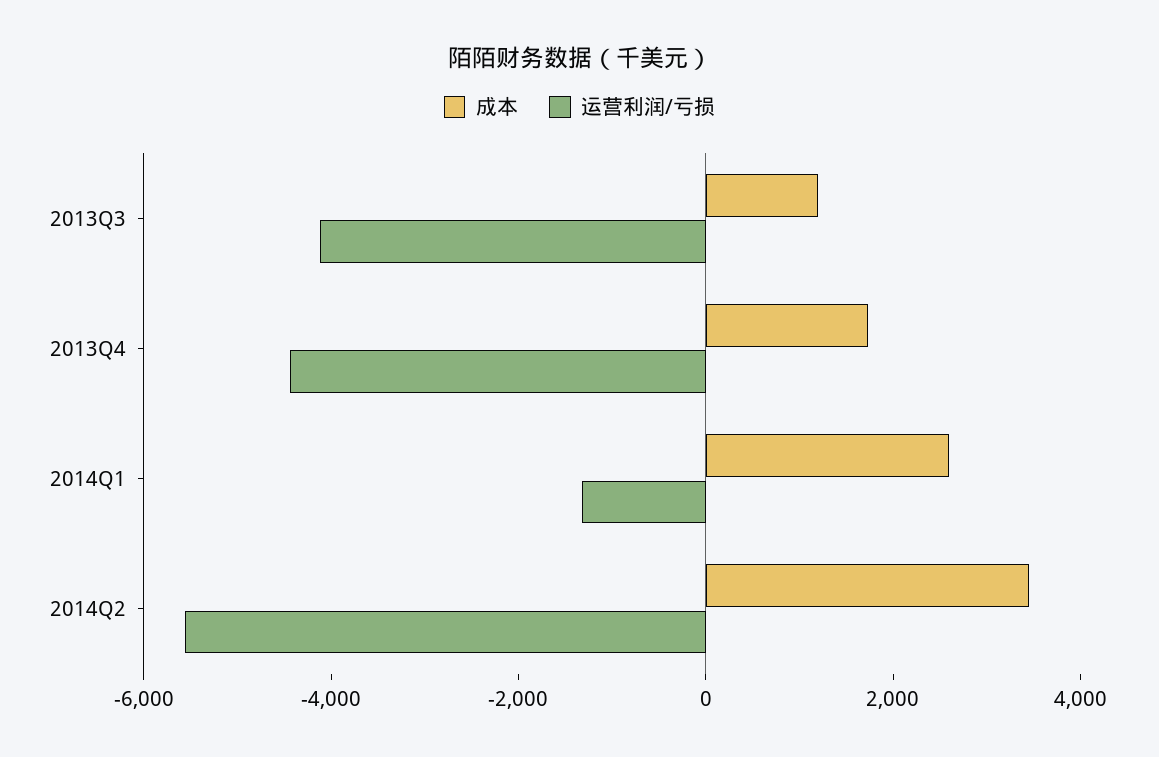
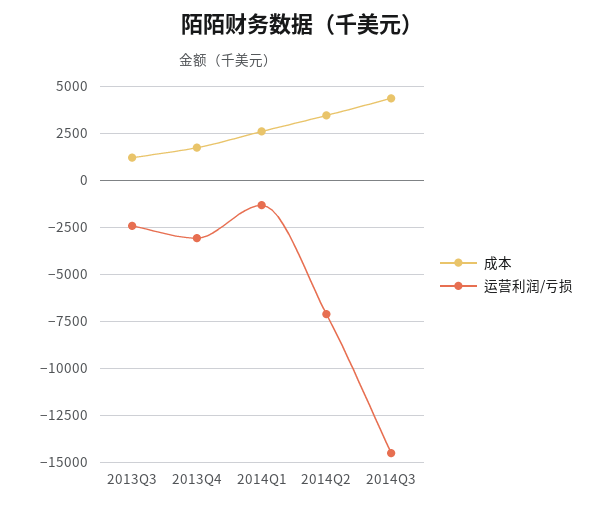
运营利润/亏损, 2013Q3: -4000 -> -2500
运营利润/亏损, 2013Q4: -4500 -> -3000
运营利润/亏损, 2014Q2: -5500 -> -7000
成本, 2014Q3: none -> 4500
运营利润/亏损, 2014Q3: none -> -14500

